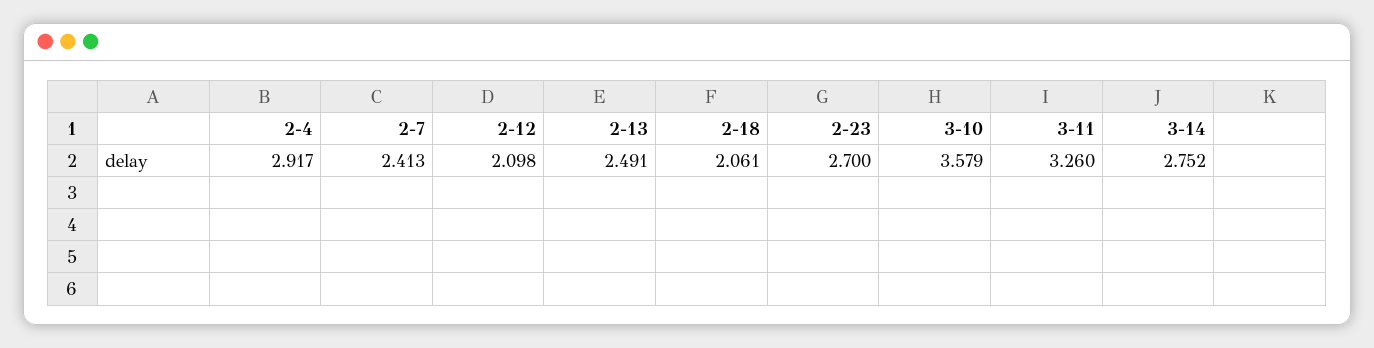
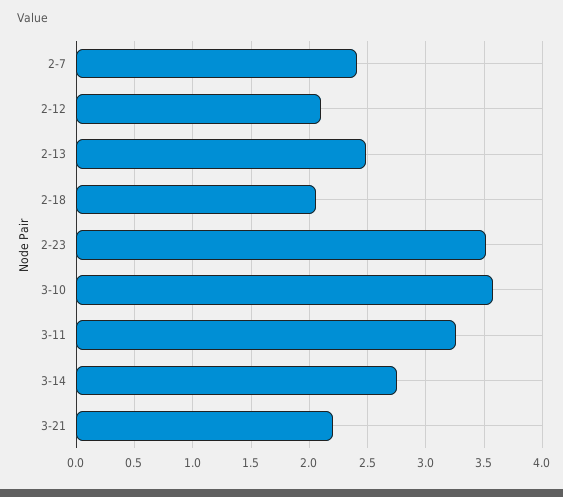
2-4: 2.917 -> none
2-23: 2.7 -> 3.5
3-21: none -> 2.2

